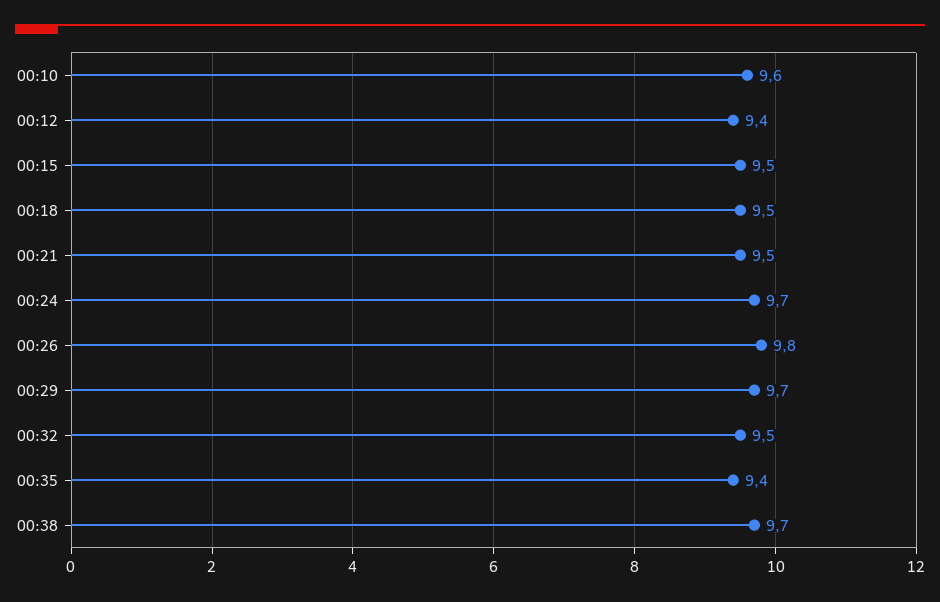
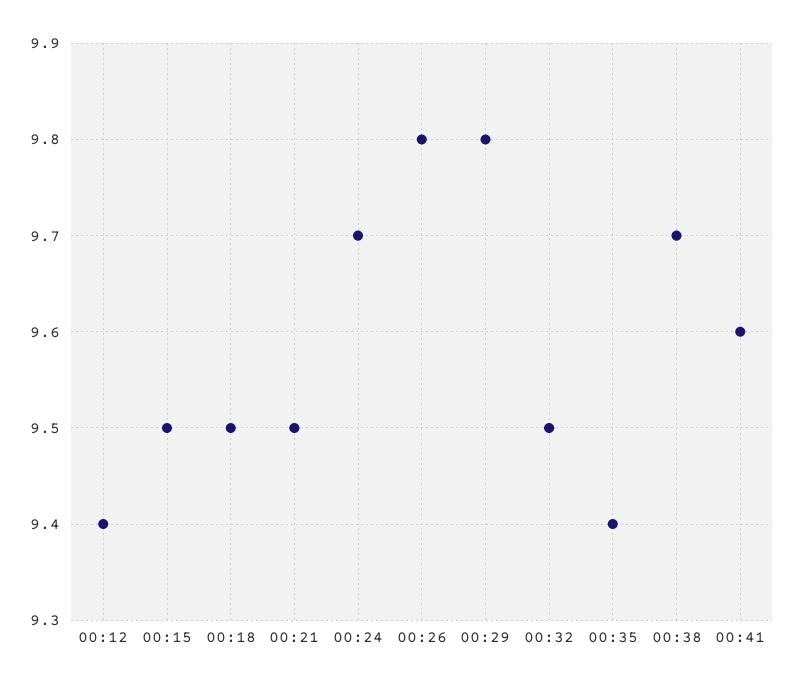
00:10: 9.6 -> none
00:29: 9.7 -> 9.8
00:41: none -> 9.6

